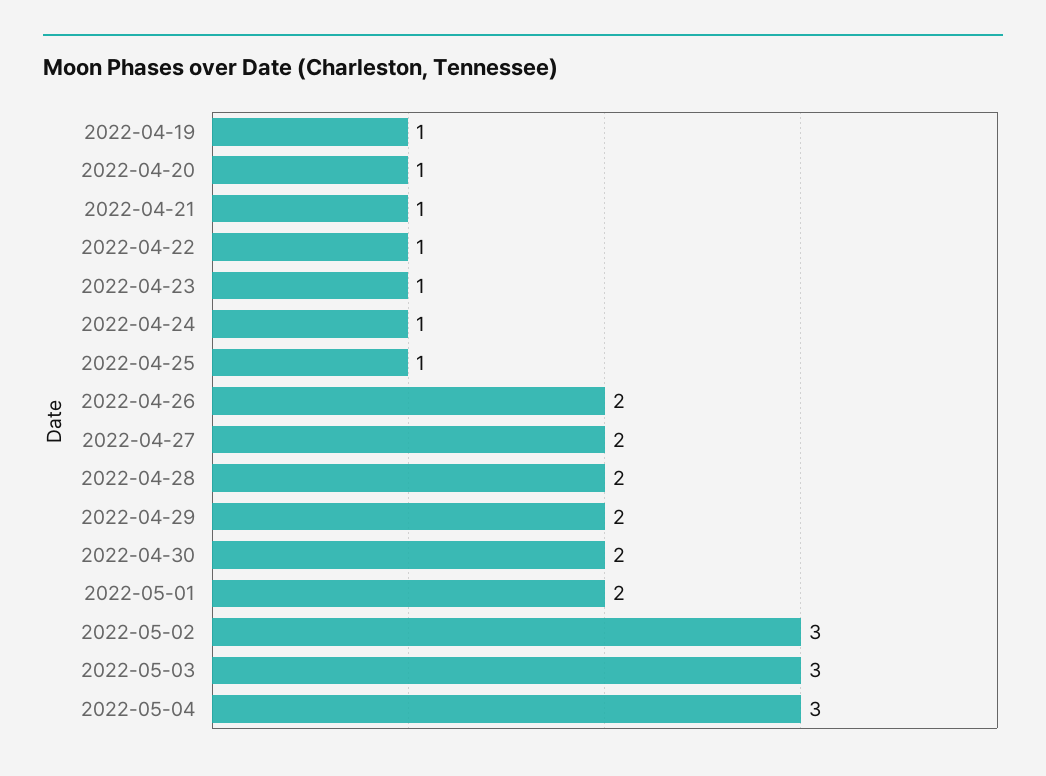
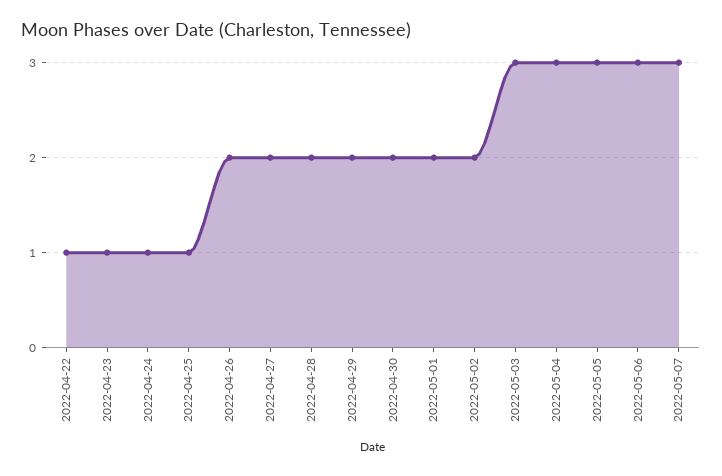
2022-04-19: 1 -> none
2022-04-20: 1 -> none
2022-04-21: 1 -> none
2022-05-02: 3 -> 2
2022-05-05: none -> 3
2022-05-06: none -> 3
2022-05-07: none -> 3

